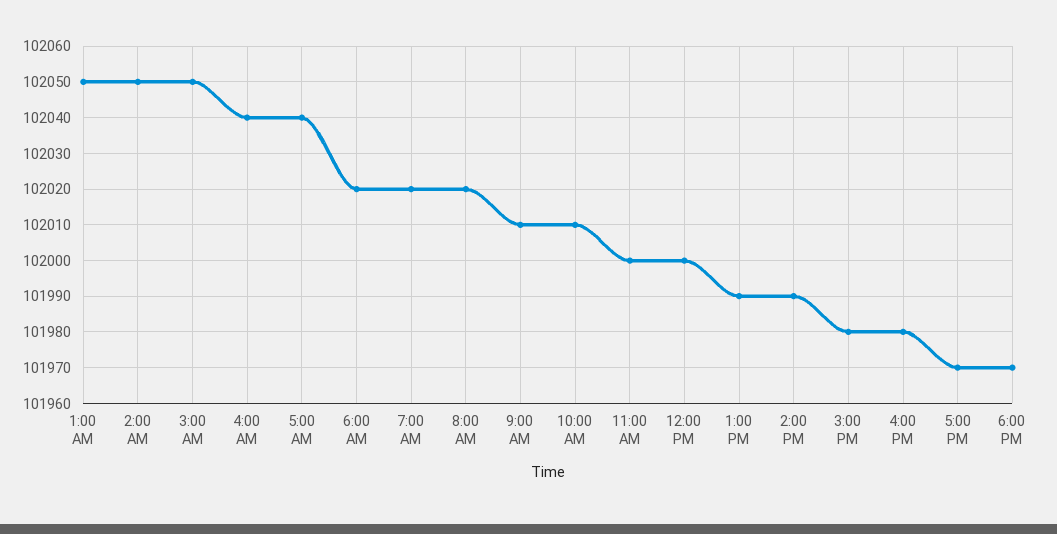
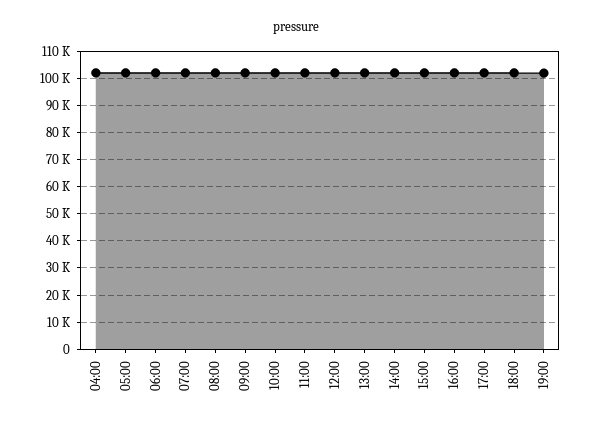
1:00 AM: 102050 -> none
2:00 AM: 102050 -> none
3:00 AM: 102050 -> none
19:00: none -> 102500

